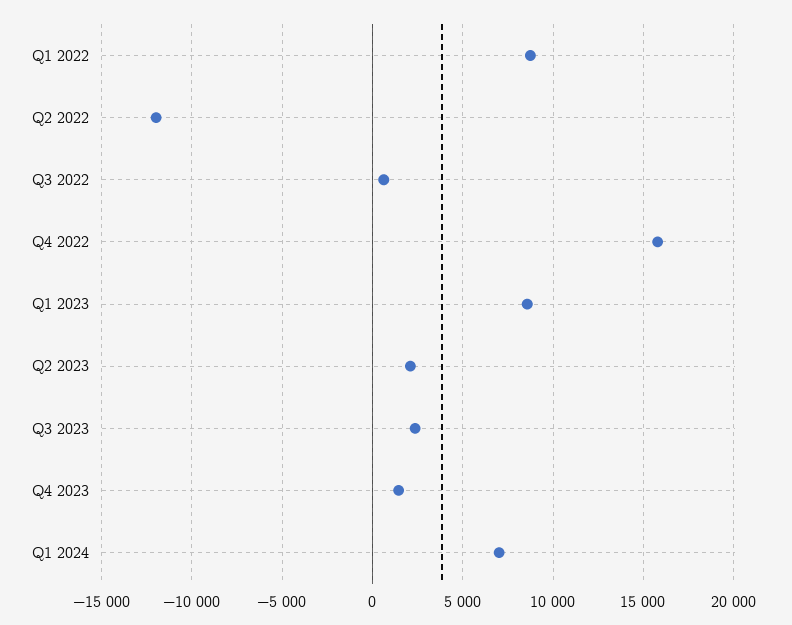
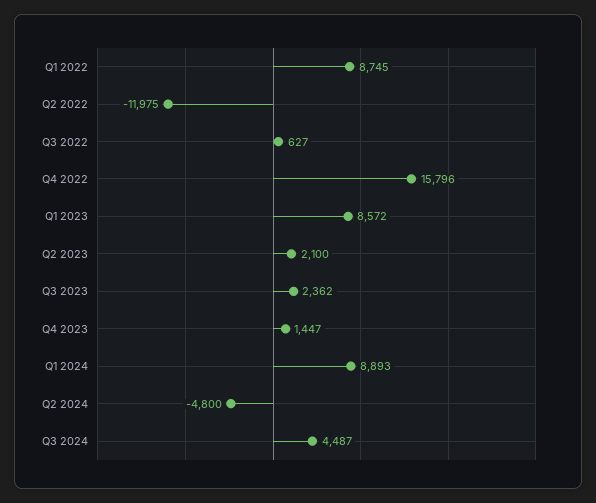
Q1 2024: 7000 -> 8893
Q2 2024: none -> -4800
Q3 2024: none -> 4487

